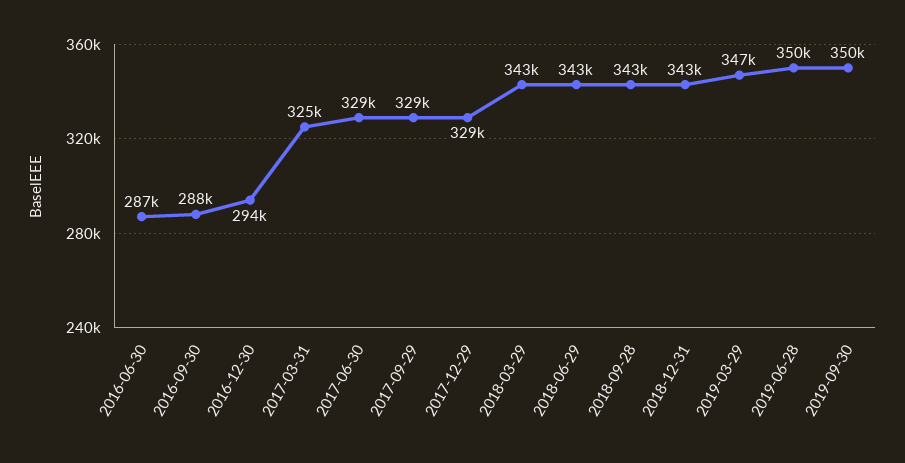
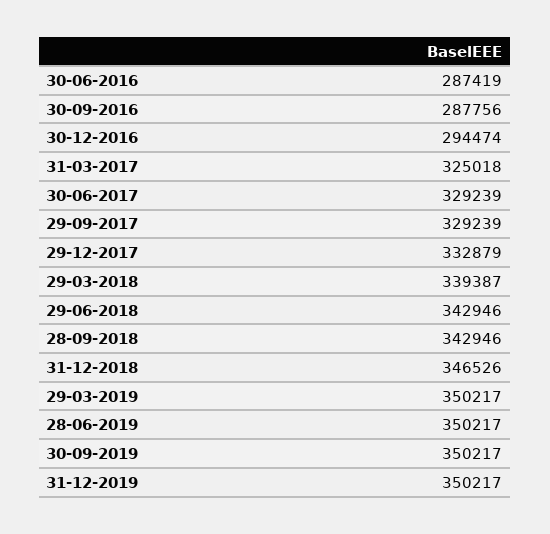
2017-12-29: 329000 -> 332879
2018-03-29: 343000 -> 339387
2018-12-31: 343000 -> 346526
2019-03-29: 347000 -> 350217
31-12-2019: none -> 350217

